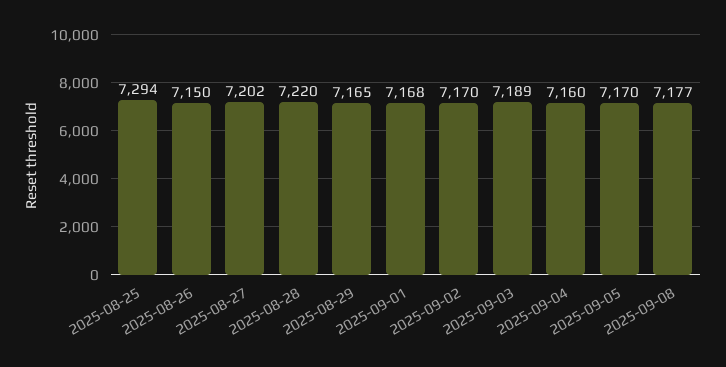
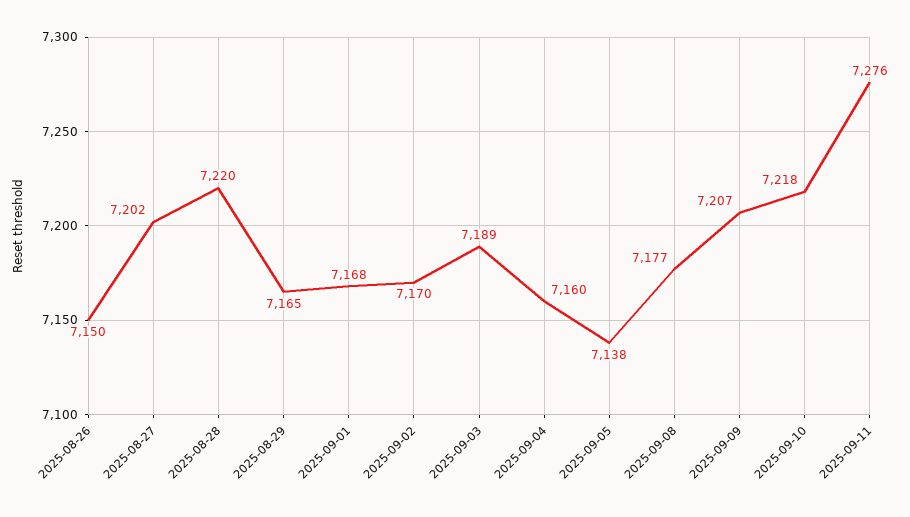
2025-08-25: 7294 -> none
2025-09-05: 7170 -> 7138
2025-09-09: none -> 7207
2025-09-10: none -> 7218
2025-09-11: none -> 7276

